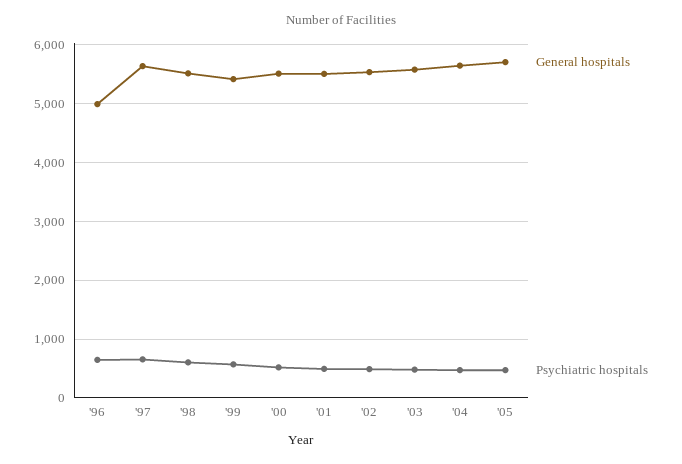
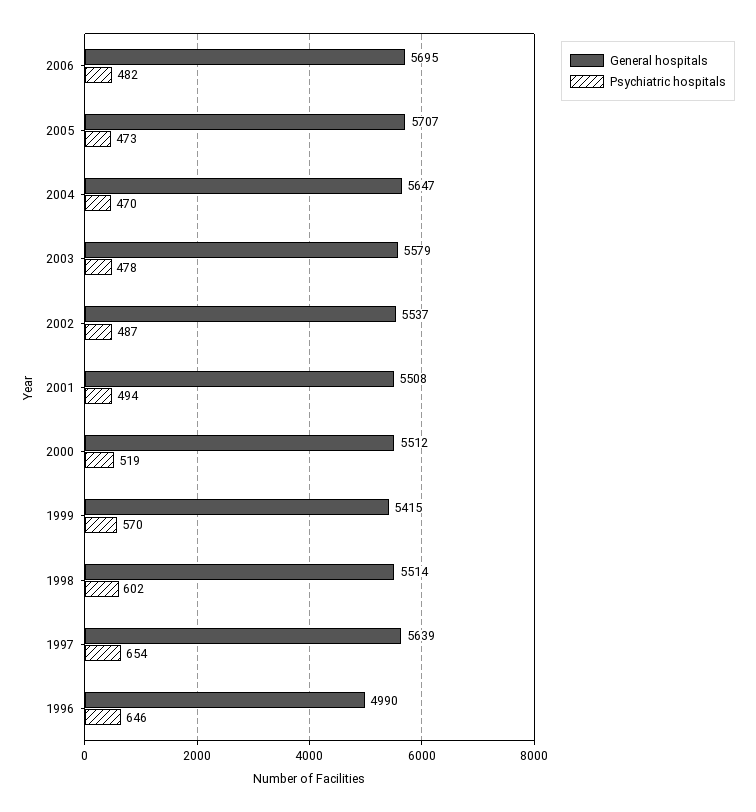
General hospitals, 2006: none -> 5695
Psychiatric hospitals, 2006: none -> 482

